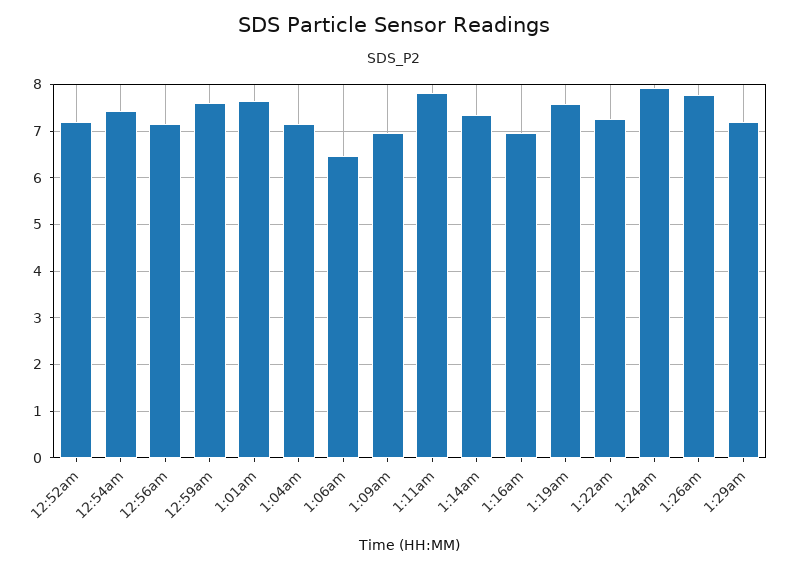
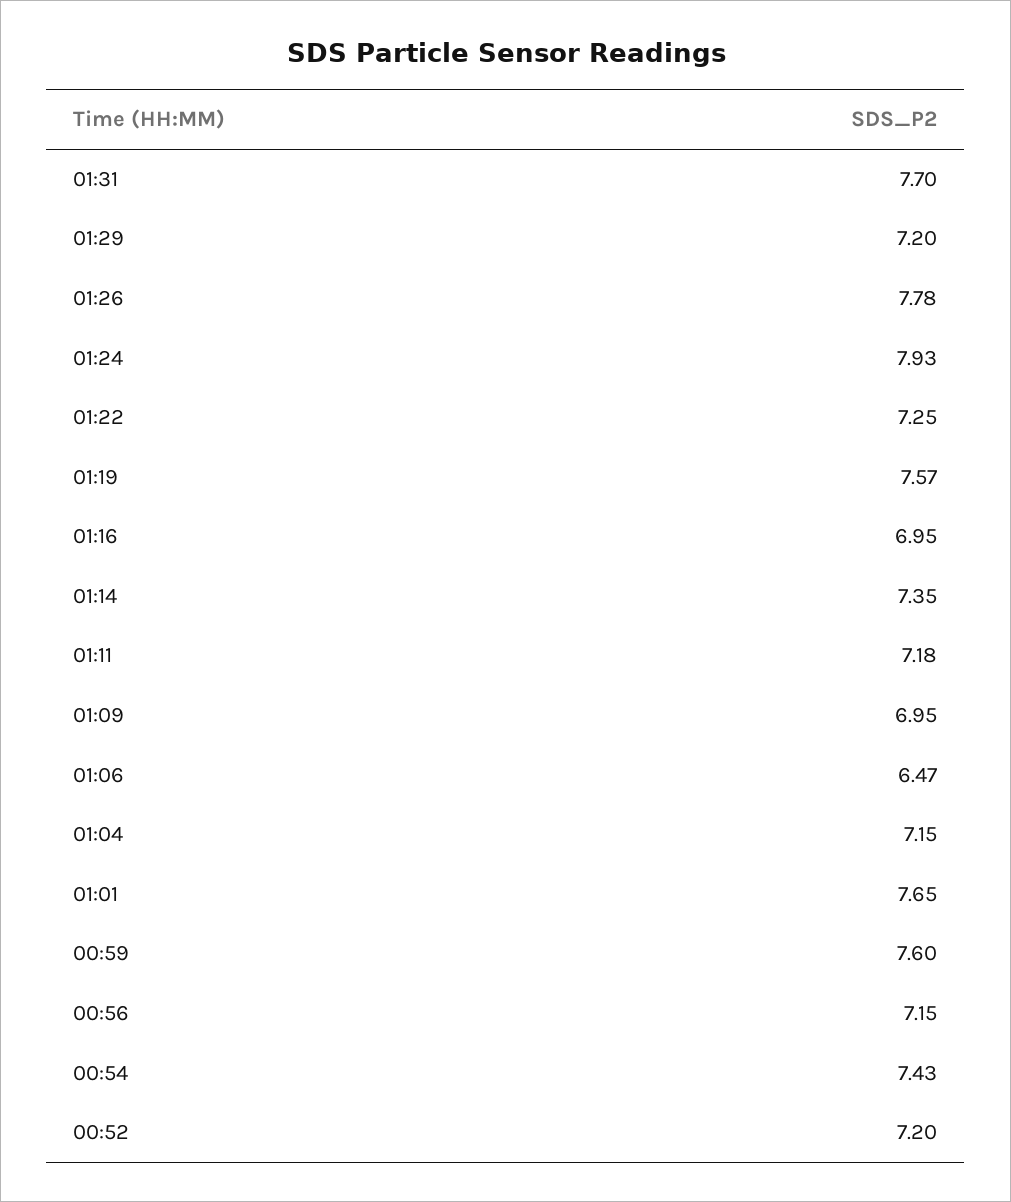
1:11am: 7.8 -> 7.18
01:31: none -> 7.7

